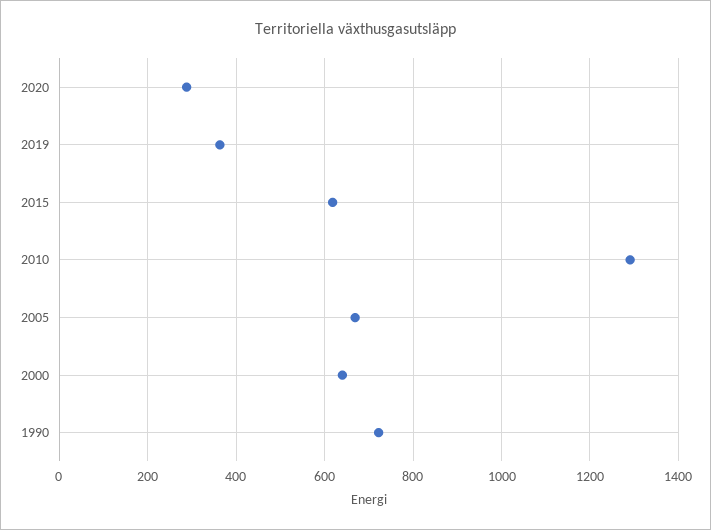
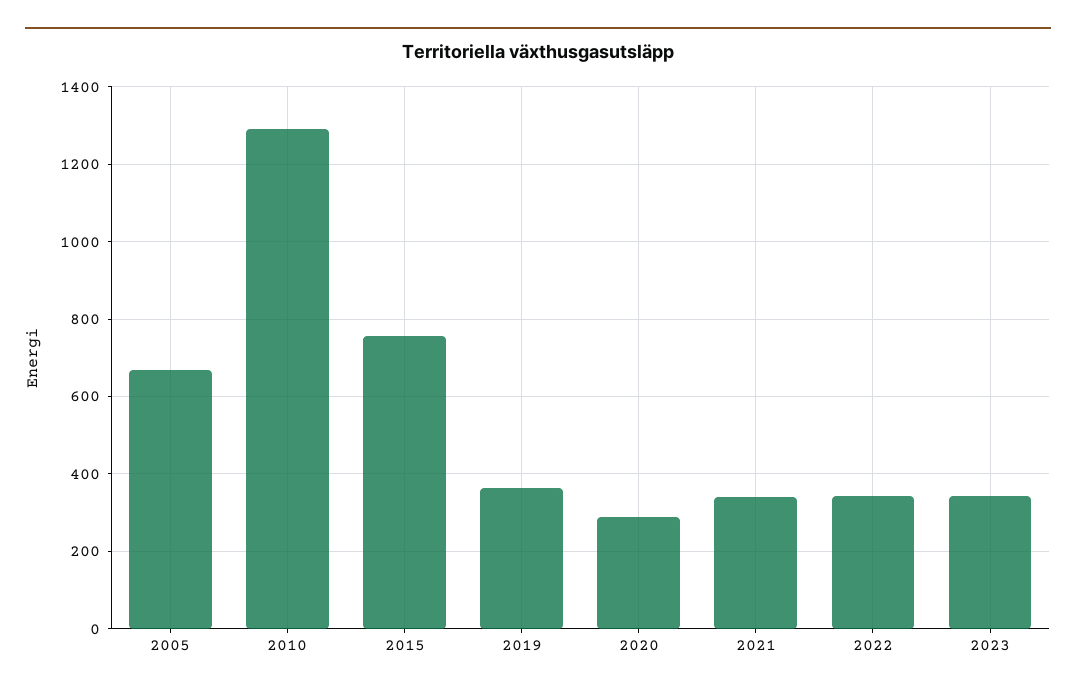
2015: 620 -> 760
2000: 640 -> none
1990: 720 -> none
2021: none -> 340
2022: none -> 340
2023: none -> 340

